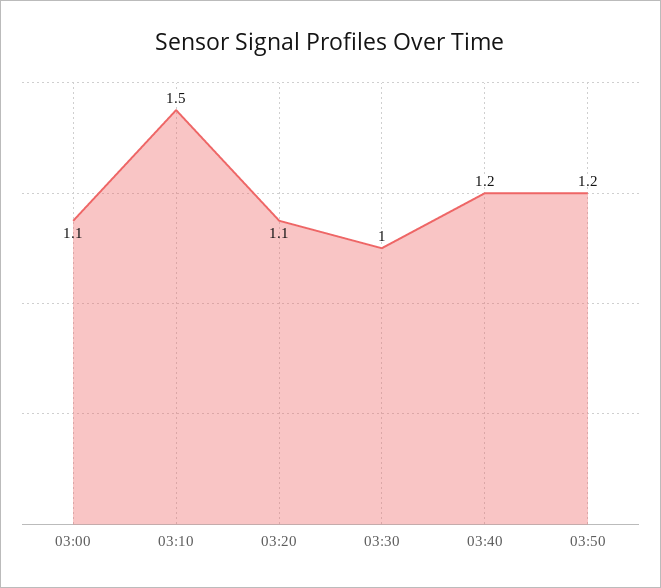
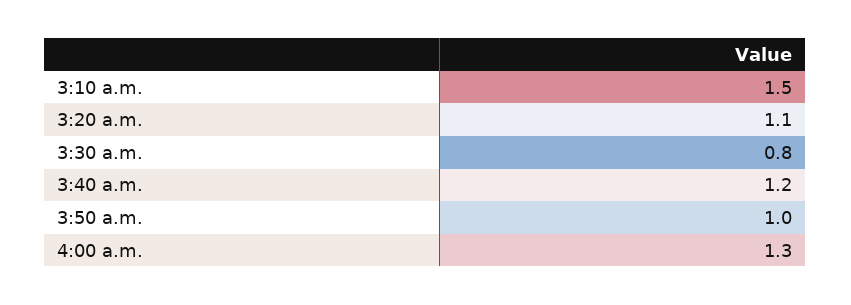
03:00: 1.1 -> none
03:30: 1 -> 0.8
03:50: 1.2 -> 1
4:00 a.m.: none -> 1.3

